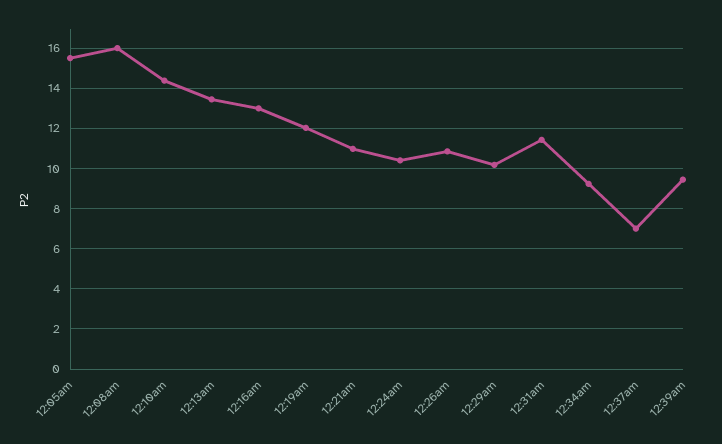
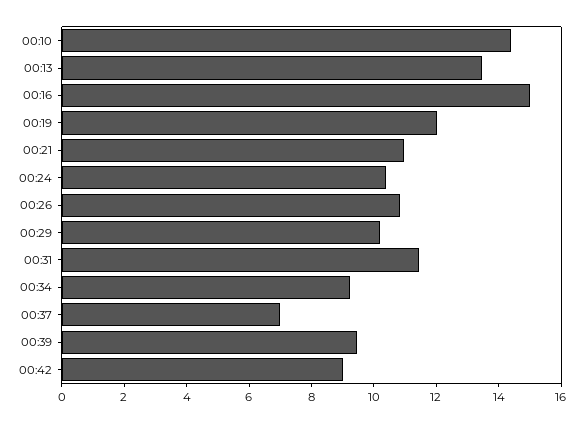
12:05am: 15.5 -> none
12:08am: 16 -> none
12:16am: 13 -> 15
00:42: none -> 9

